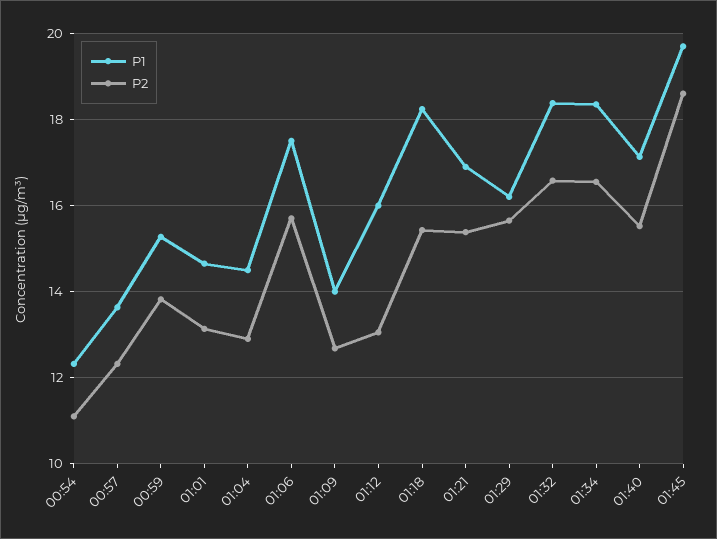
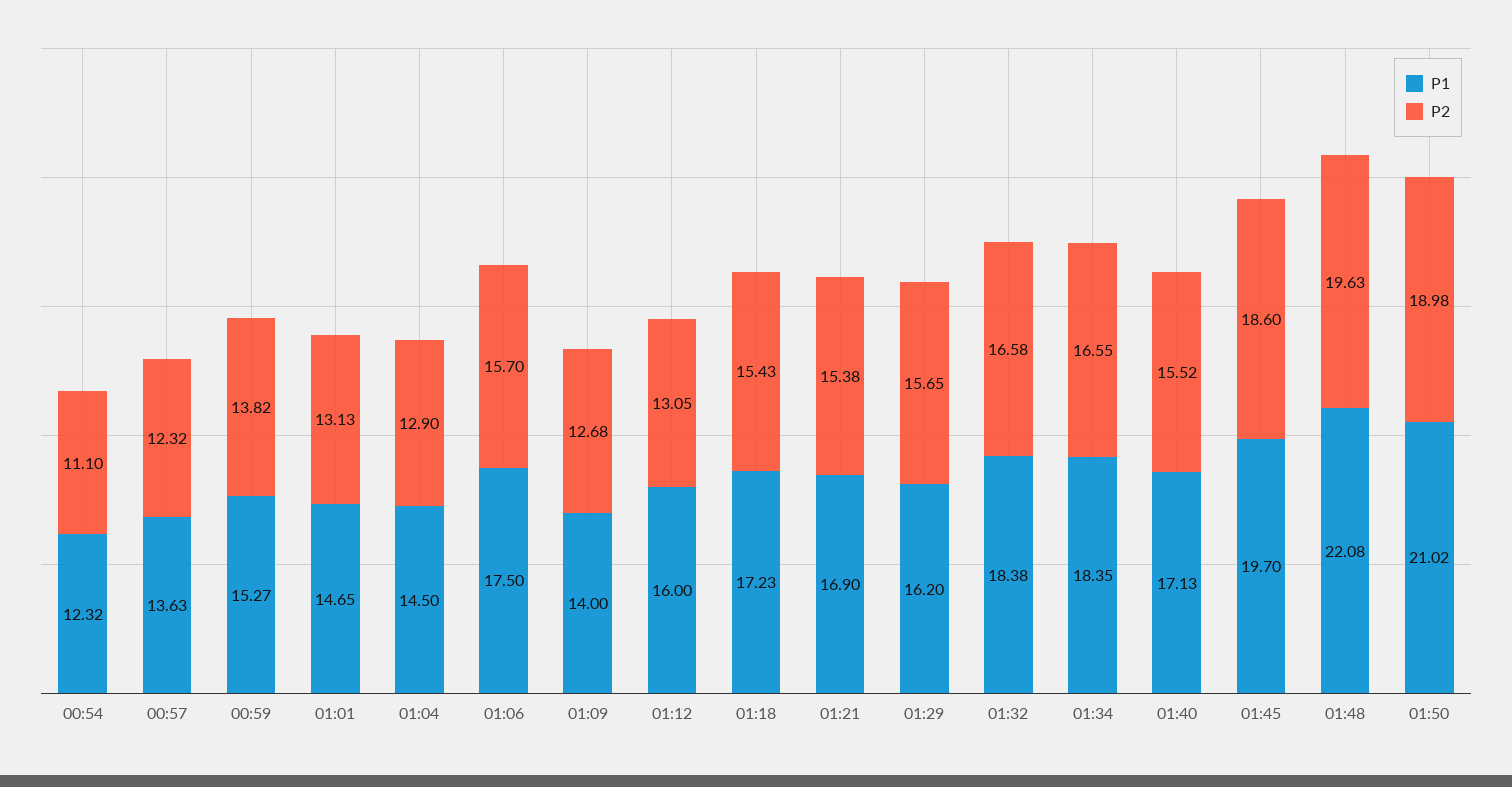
P1, 01:18: 18.2 -> 17.23
P1, 01:48: none -> 22.08
P2, 01:48: none -> 19.63
P1, 01:50: none -> 21.02
P2, 01:50: none -> 18.98

